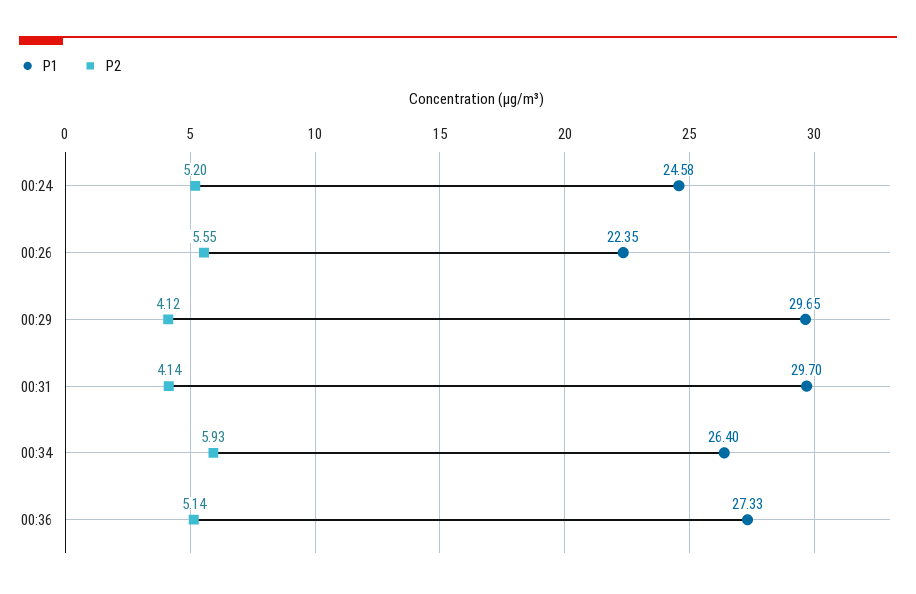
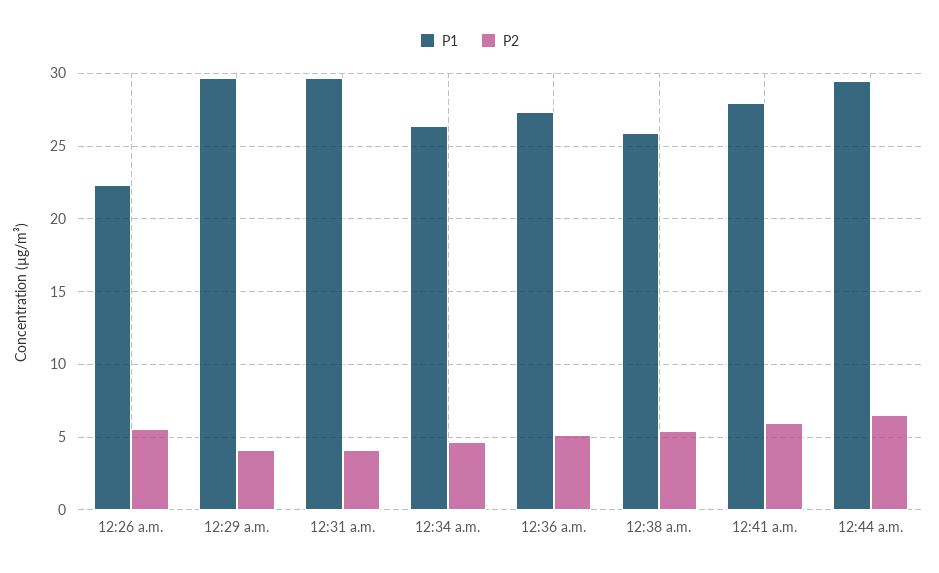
P1, 00:24: 24.58 -> none
P2, 00:24: 5.2 -> none
P2, 00:34: 5.93 -> 4.5
P1, 12:38 a.m.: none -> 26
P2, 12:38 a.m.: none -> 5.5
P1, 12:41 a.m.: none -> 28
P2, 12:41 a.m.: none -> 6
P1, 12:44 a.m.: none -> 29.5
P2, 12:44 a.m.: none -> 6.5

